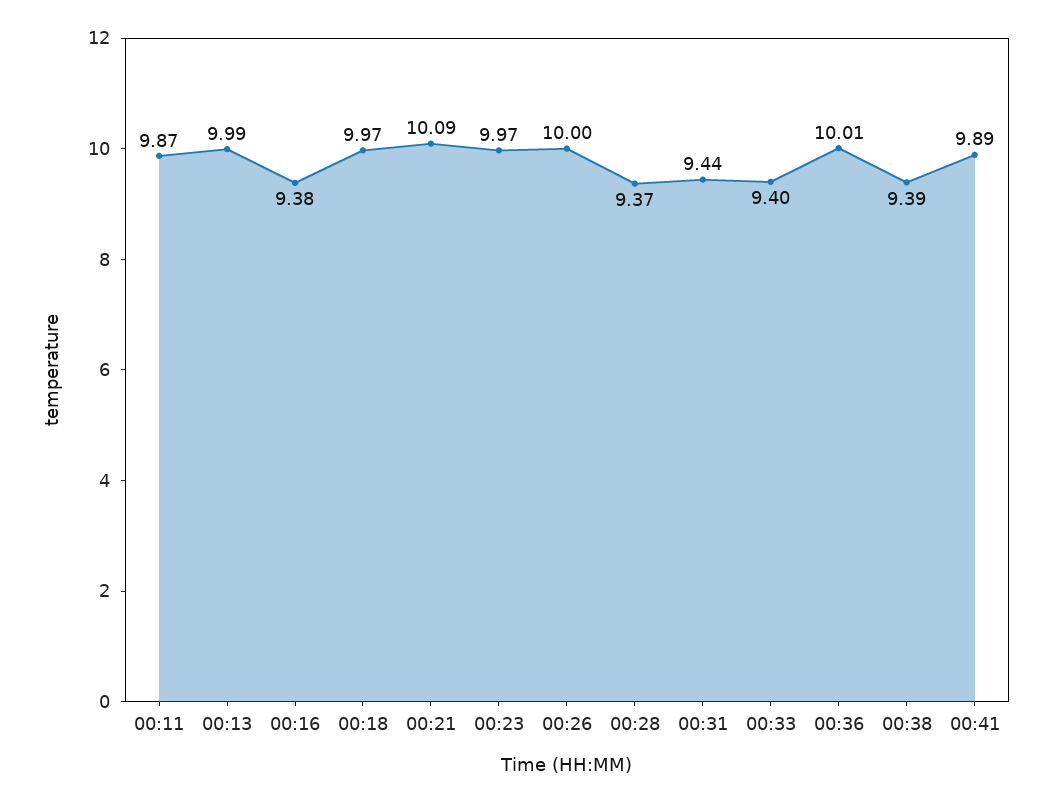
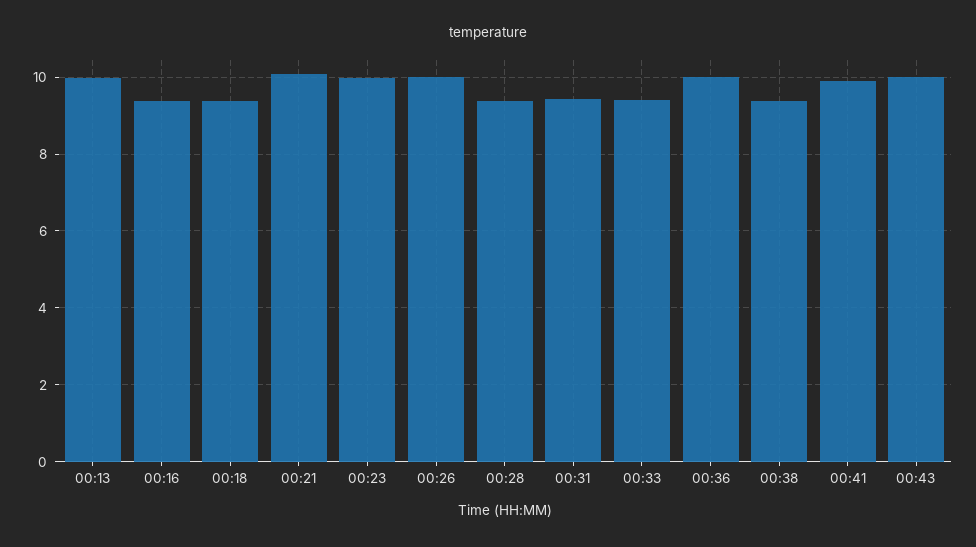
00:11: 9.87 -> none
00:18: 9.97 -> 9.4
00:43: none -> 10

